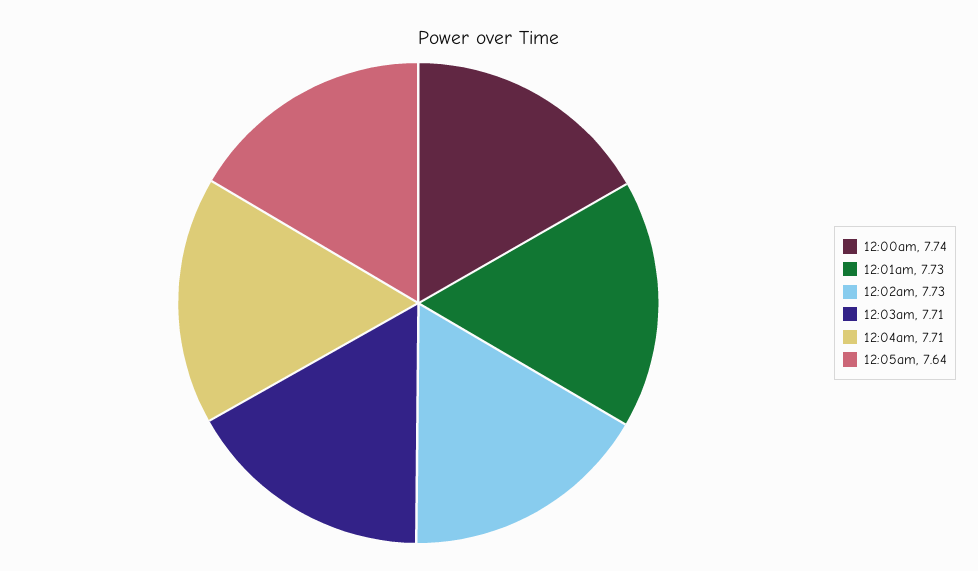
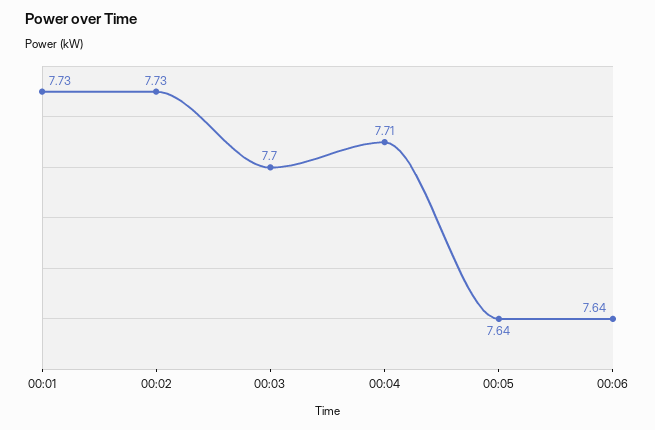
12:00am: 7.74 -> none
12:03am: 7.71 -> 7.7
00:06: none -> 7.64

